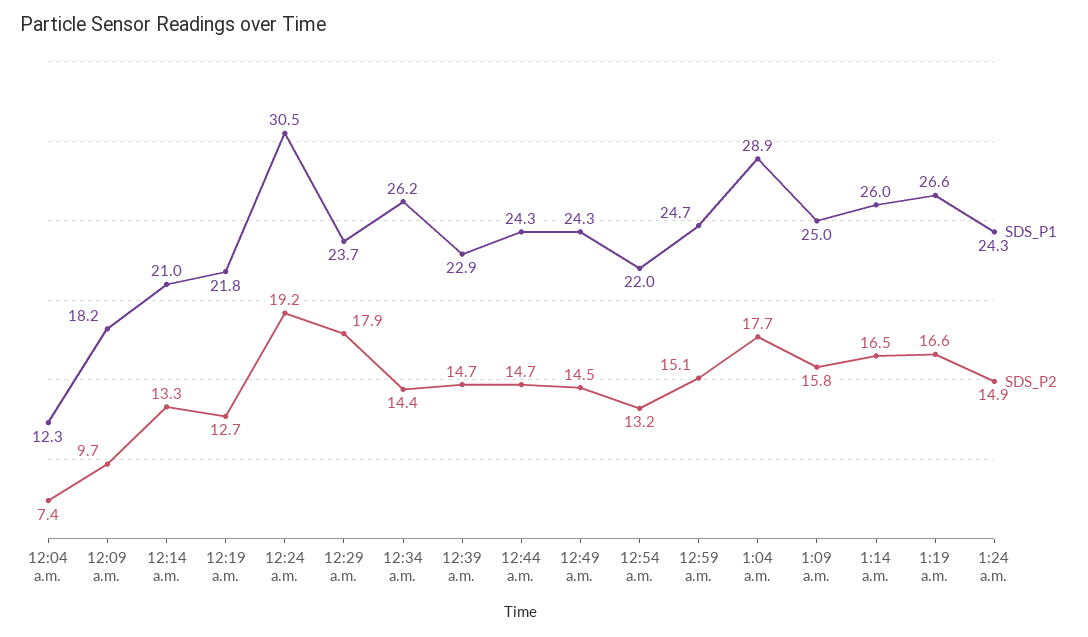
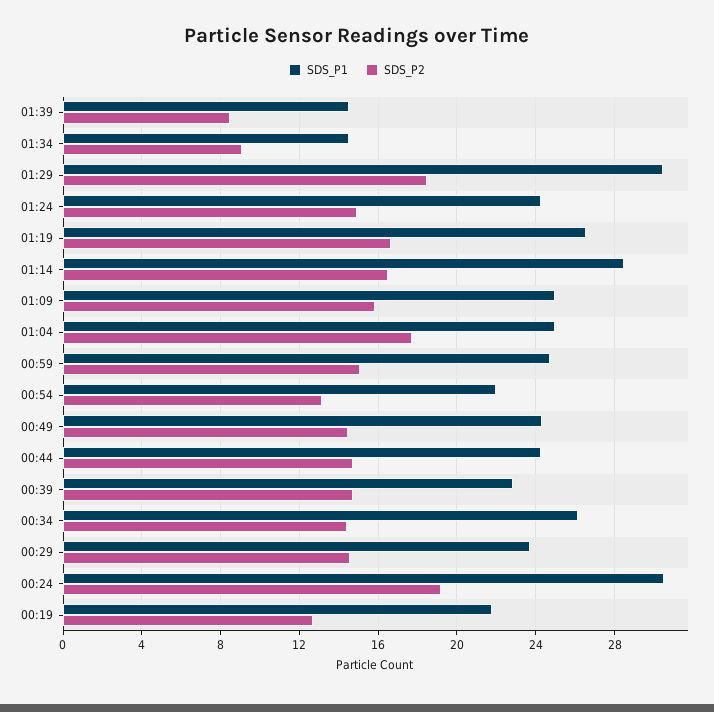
SDS_P1, 12:04 a.m.: 12.3 -> none
SDS_P2, 12:04 a.m.: 7.4 -> none
SDS_P1, 12:09 a.m.: 18.2 -> none
SDS_P2, 12:09 a.m.: 9.7 -> none
SDS_P1, 12:14 a.m.: 21 -> none
SDS_P2, 12:14 a.m.: 13.3 -> none
SDS_P2, 12:29 a.m.: 17.9 -> 14.5
SDS_P1, 1:04 a.m.: 28.9 -> 25
SDS_P1, 1:14 a.m.: 26 -> 28.5
SDS_P1, 01:39: none -> 14.5
SDS_P2, 01:39: none -> 8.5
SDS_P1, 01:34: none -> 14.5
SDS_P2, 01:34: none -> 9
SDS_P1, 01:29: none -> 30.5
SDS_P2, 01:29: none -> 18.5

